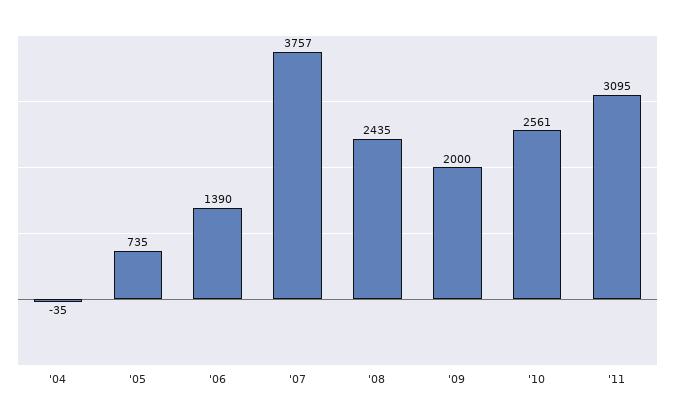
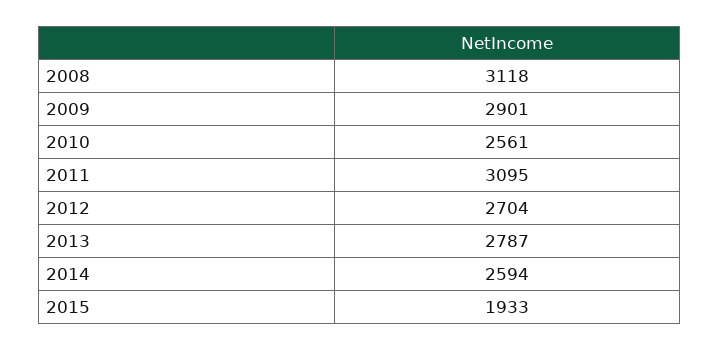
'04: -35 -> none
'05: 735 -> none
'06: 1390 -> none
'07: 3757 -> none
'08: 2435 -> 3118
'09: 2000 -> 2901
2012: none -> 2704
2013: none -> 2787
2014: none -> 2594
2015: none -> 1933

